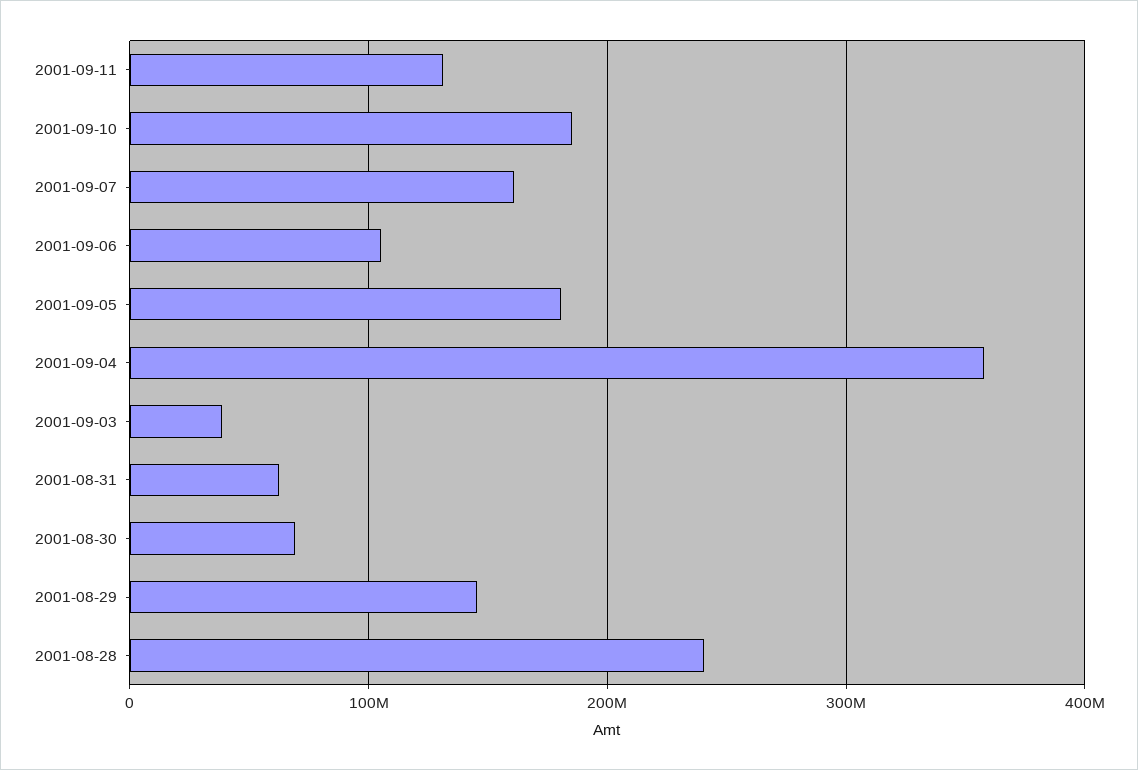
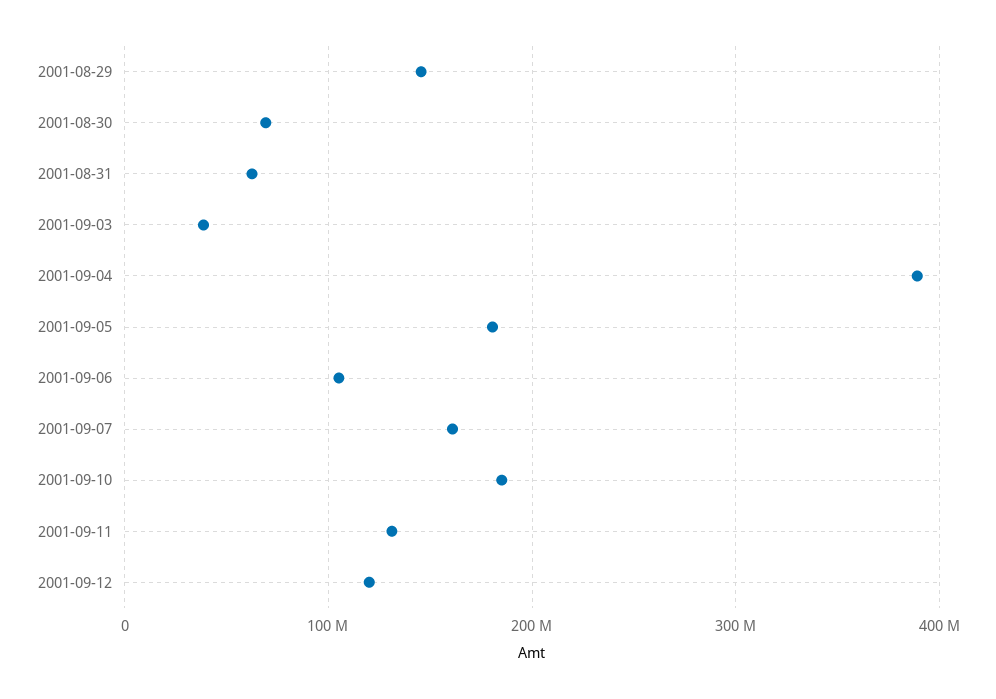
2001-09-04: 360000000 -> 390000000
2001-08-28: 240000000 -> none
2001-09-12: none -> 120000000

